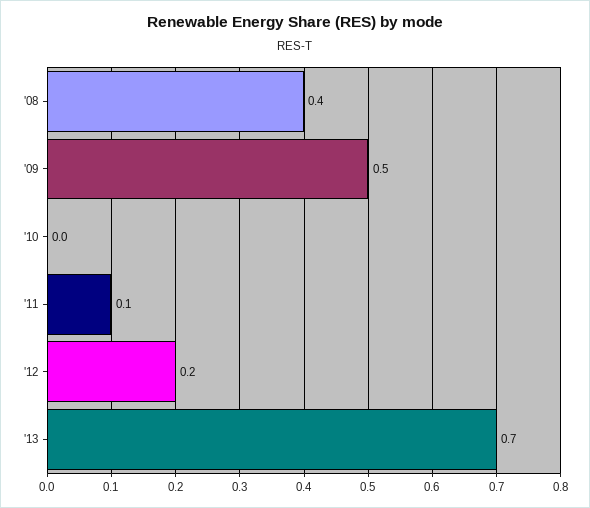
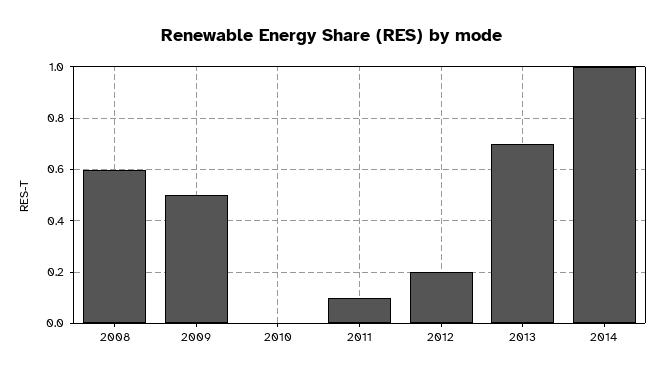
'08: 0.4 -> 0.6
2014: none -> 1

